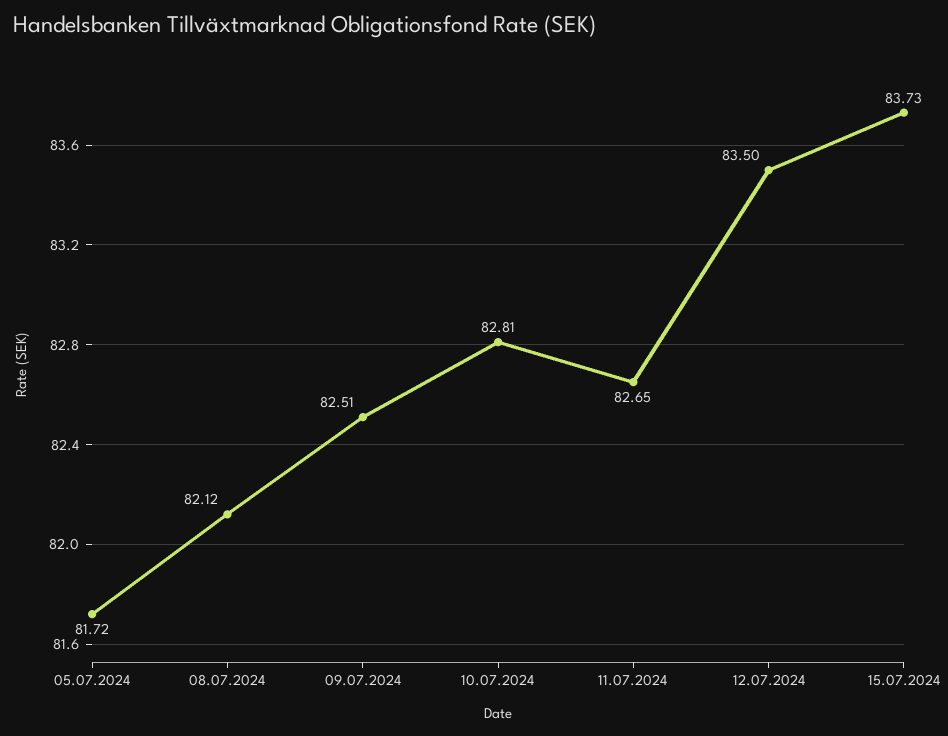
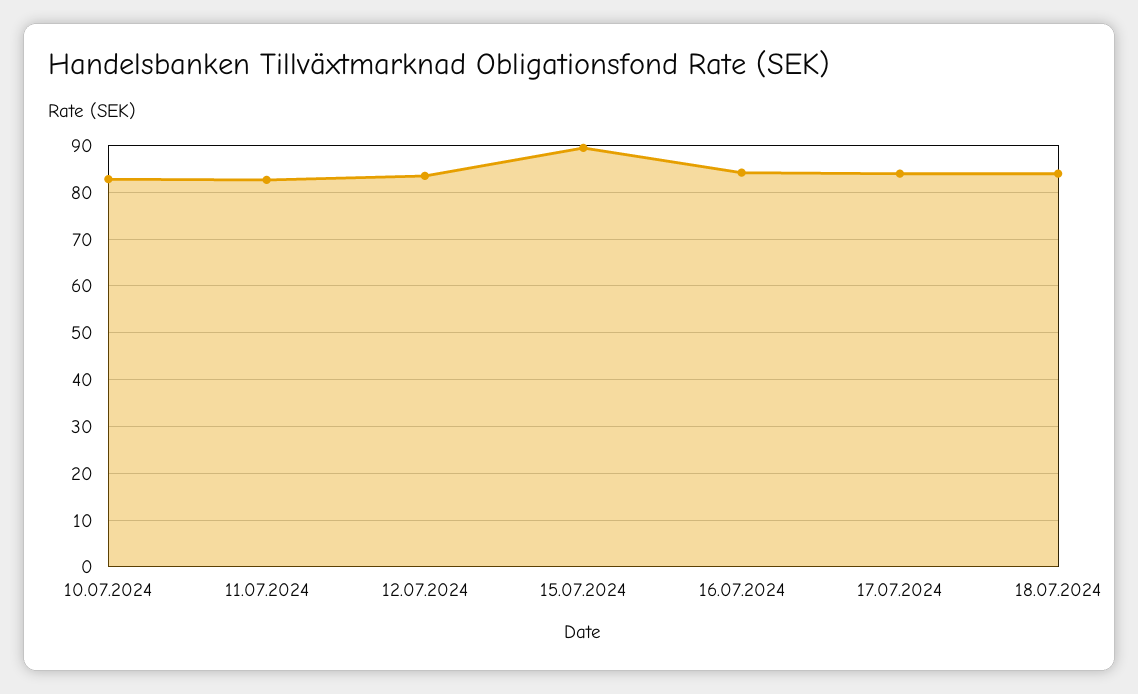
05.07.2024: 81.72 -> none
08.07.2024: 82.12 -> none
09.07.2024: 82.51 -> none
15.07.2024: 83.73 -> 90
16.07.2024: none -> 84
17.07.2024: none -> 84
18.07.2024: none -> 84

